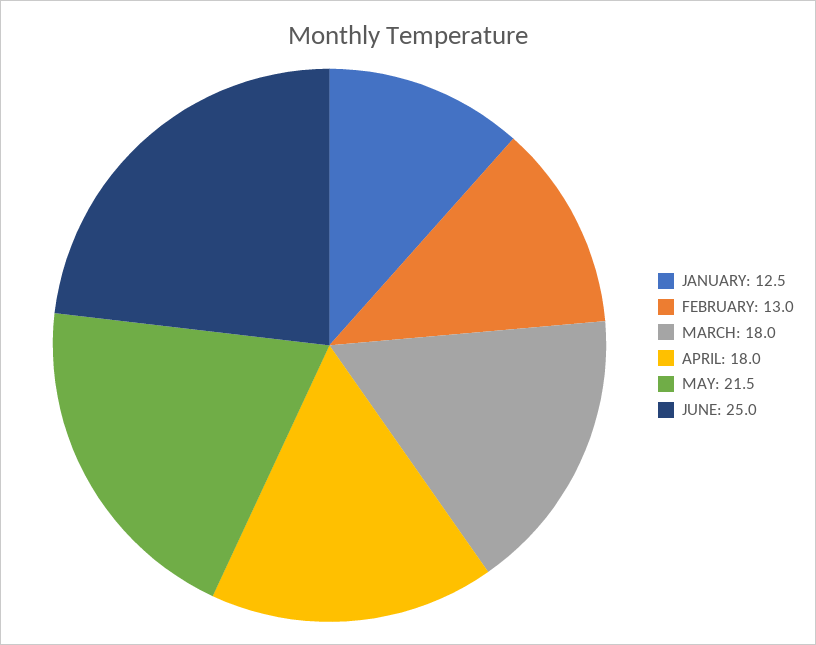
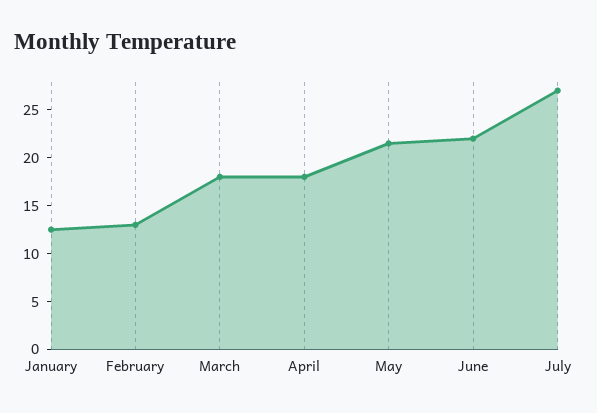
JUNE: 25 -> 22
July: none -> 27

